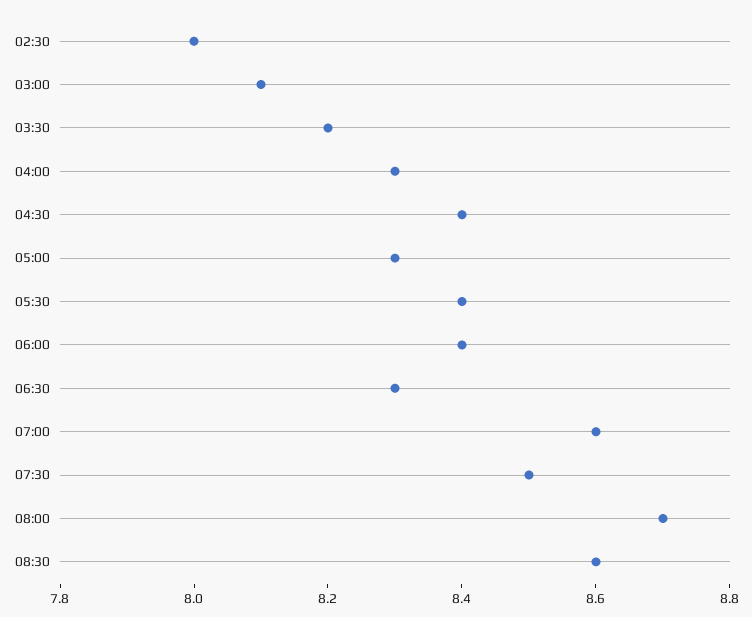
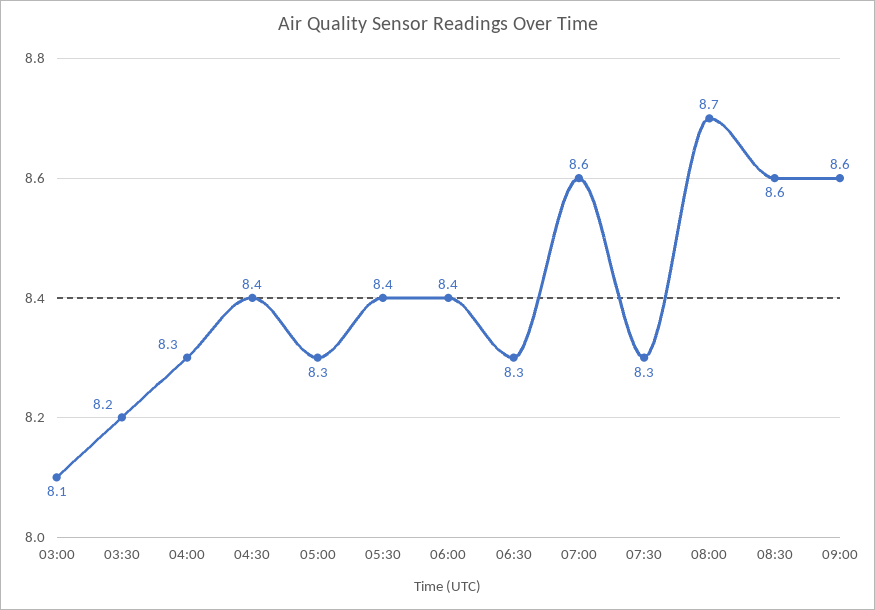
02:30: 8 -> none
07:30: 8.5 -> 8.3
09:00: none -> 8.6

